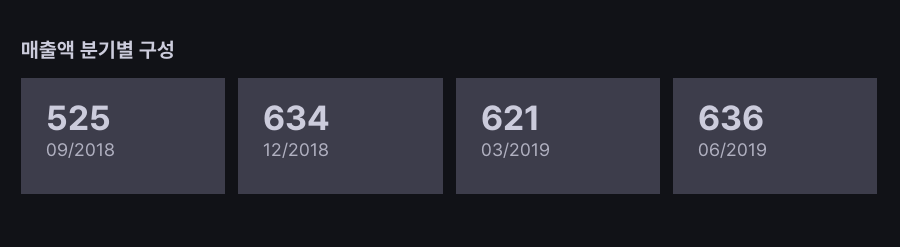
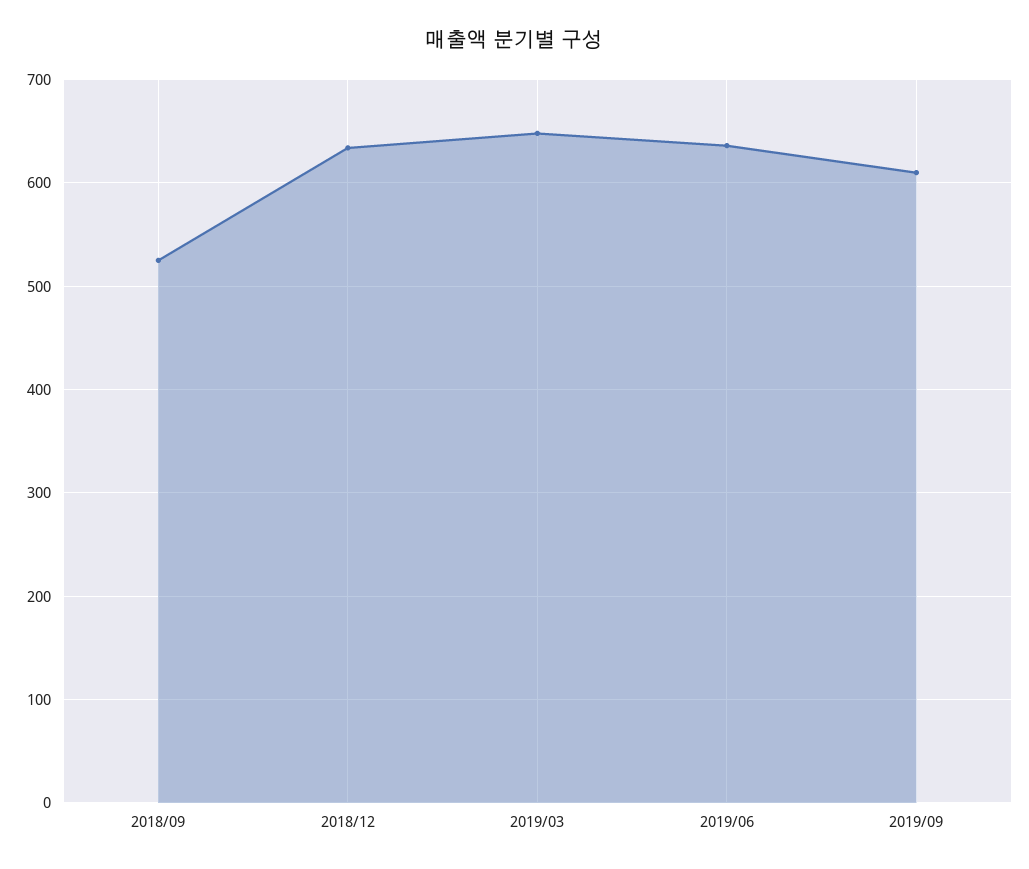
03/2019: 621 -> 650
2019/09: none -> 610

